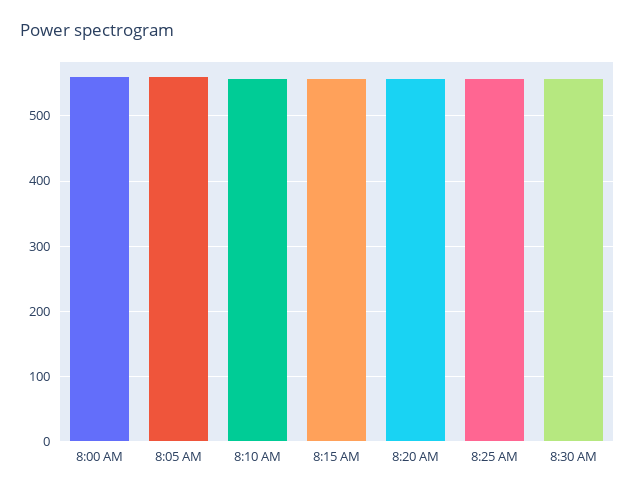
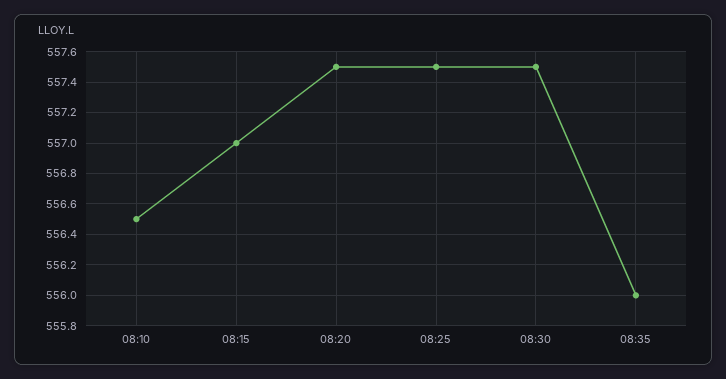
8:00 AM: 560 -> none
8:05 AM: 560 -> none
08:35: none -> 556

